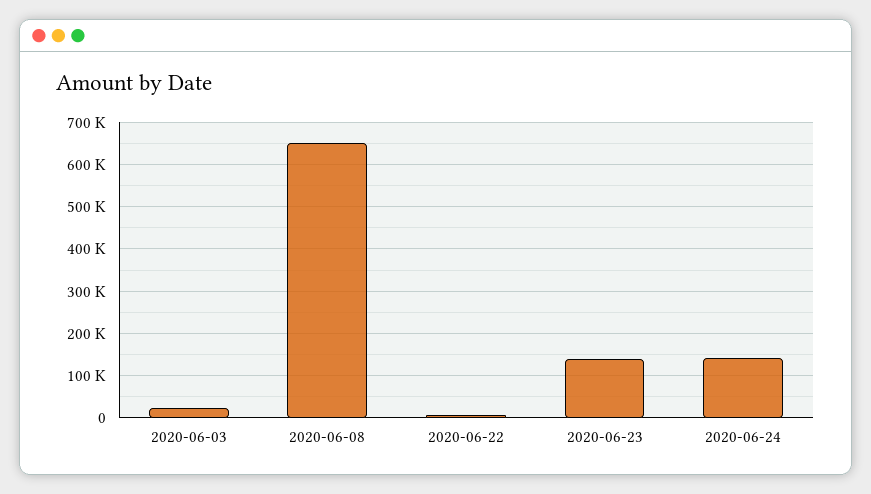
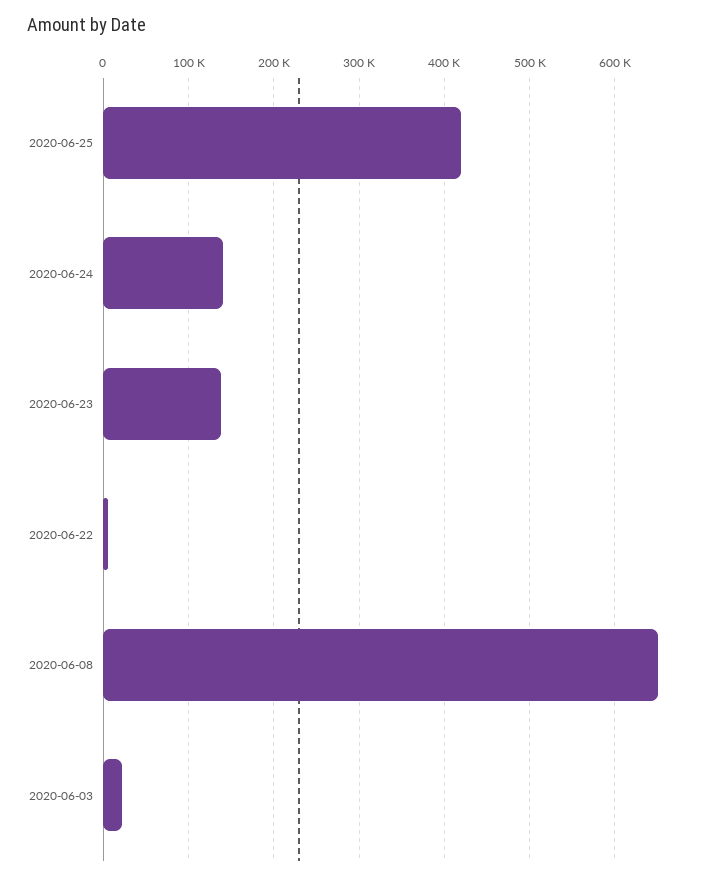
2020-06-25: none -> 420000

